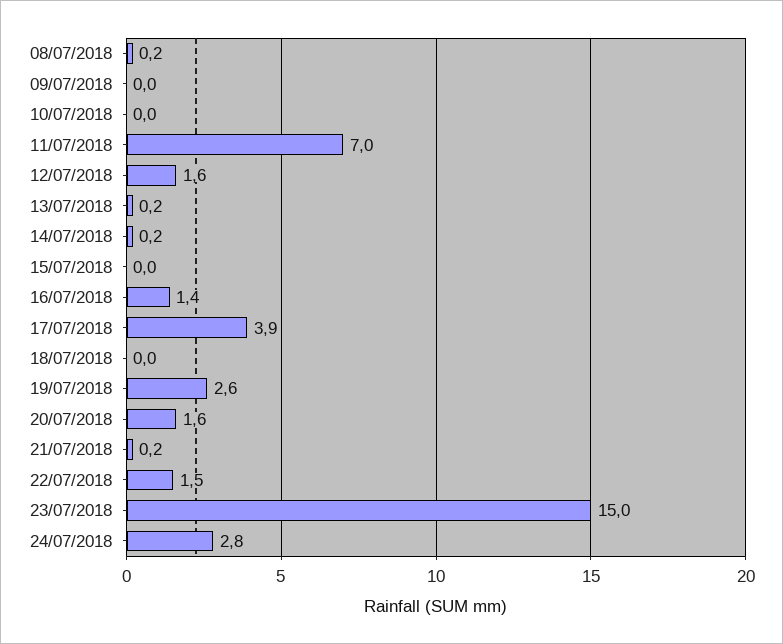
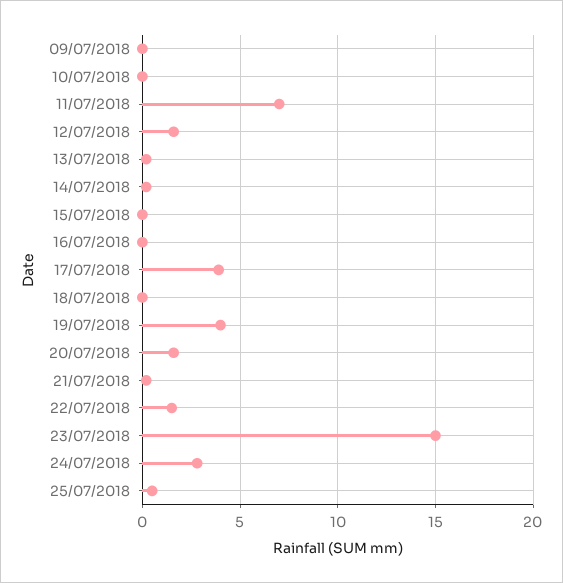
08/07/2018: 0.2 -> none
16/07/2018: 1.4 -> 0
19/07/2018: 2.6 -> 4
25/07/2018: none -> 0.5

